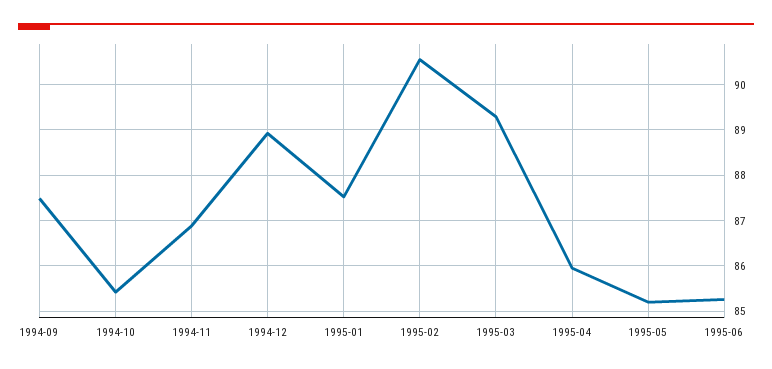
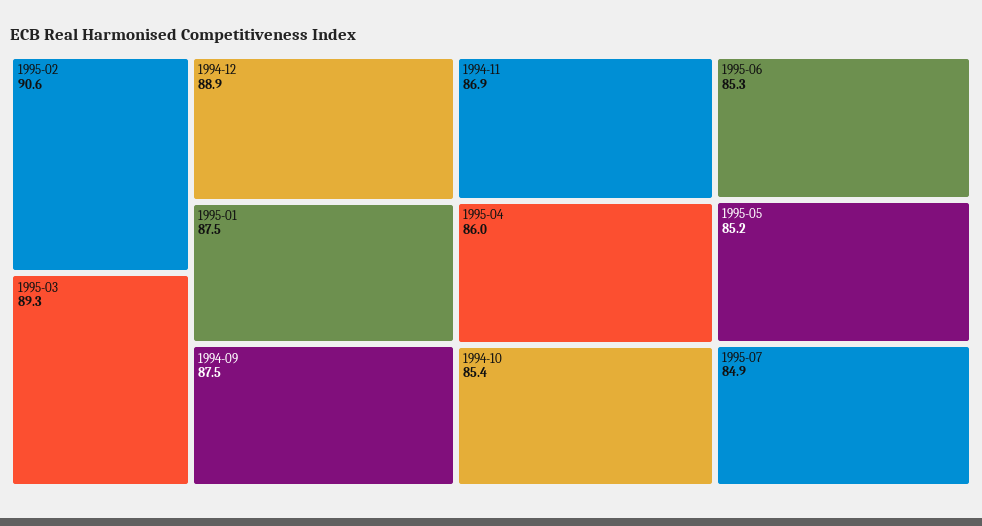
1995-07: none -> 84.9

